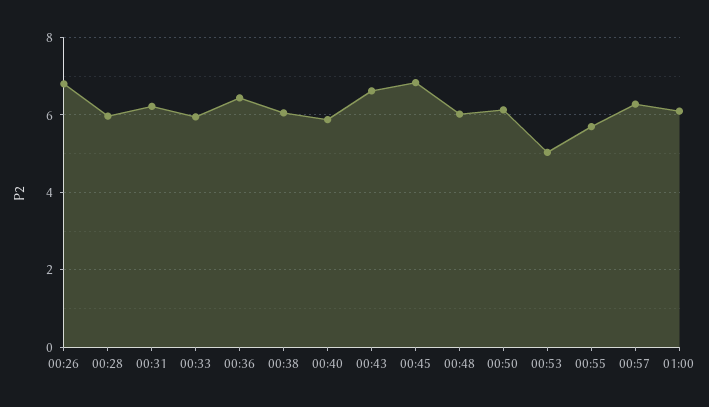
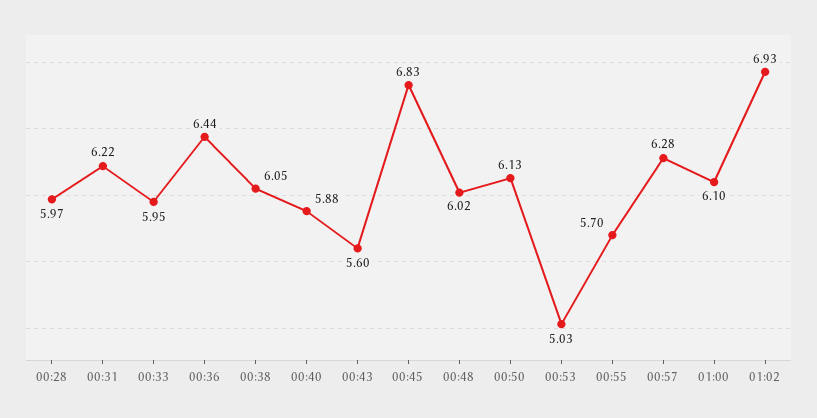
00:26: 6.8 -> none
00:43: 6.6 -> 5.6
01:02: none -> 6.93

